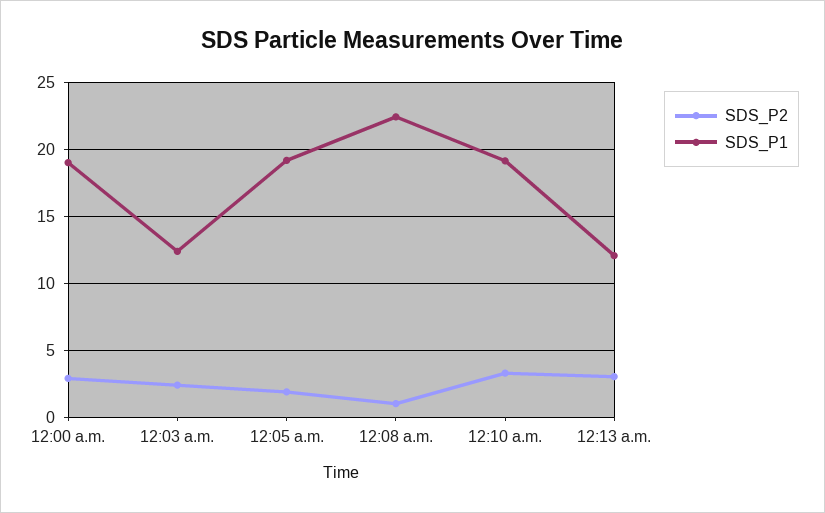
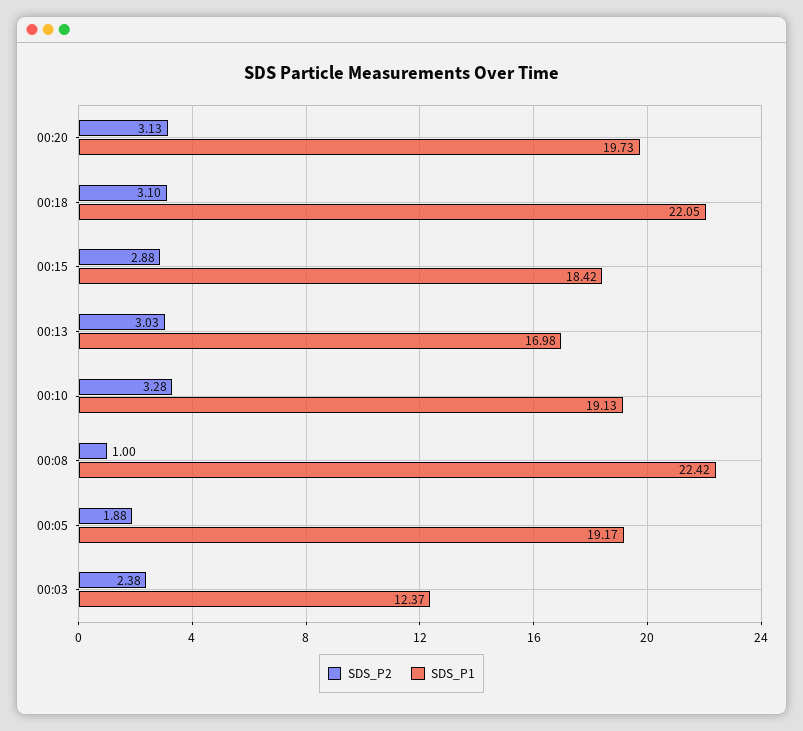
SDS_P2, 12:00 a.m.: 3 -> none
SDS_P1, 12:00 a.m.: 19 -> none
SDS_P1, 12:13 a.m.: 12 -> 16.98
SDS_P2, 00:20: none -> 3.13
SDS_P1, 00:20: none -> 19.73
SDS_P2, 00:18: none -> 3.1
SDS_P1, 00:18: none -> 22.05
SDS_P2, 00:15: none -> 2.88
SDS_P1, 00:15: none -> 18.42

